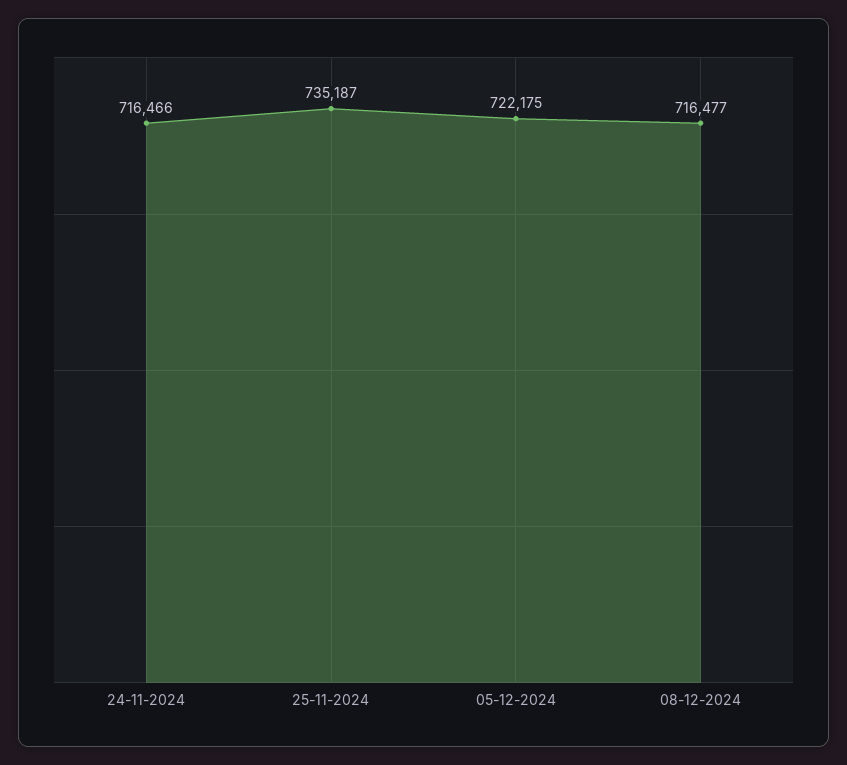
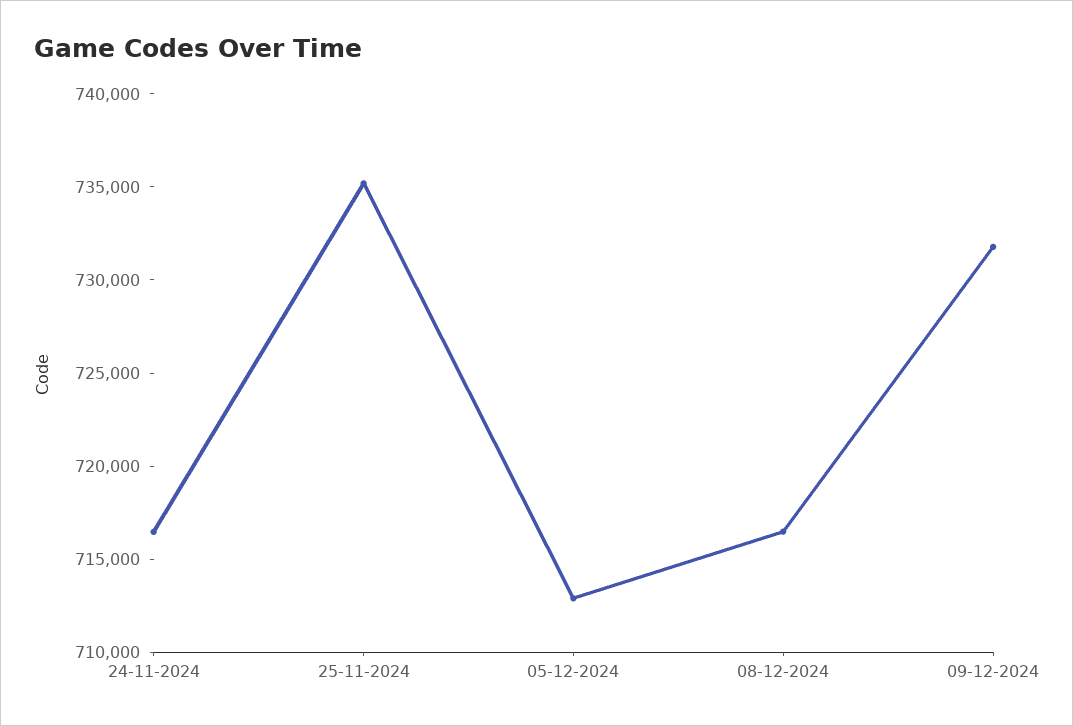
05-12-2024: 722175 -> 713000
09-12-2024: none -> 732000

